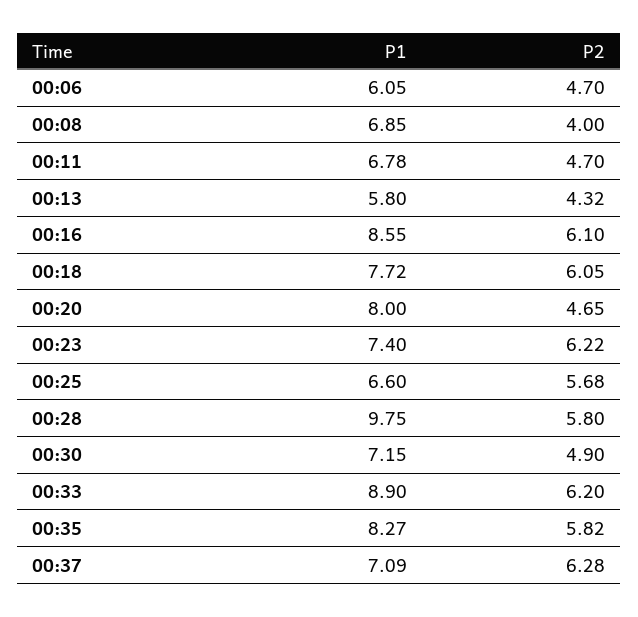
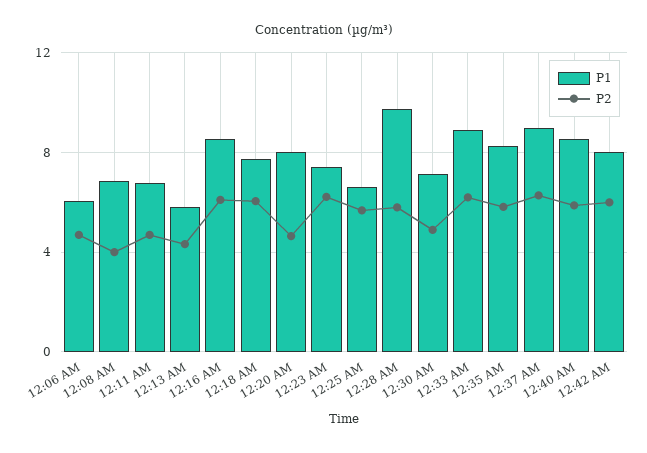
P1, 00:37: 7.09 -> 9
P1, 12:40 AM: none -> 8.5
P2, 12:40 AM: none -> 6
P1, 12:42 AM: none -> 8
P2, 12:42 AM: none -> 6

